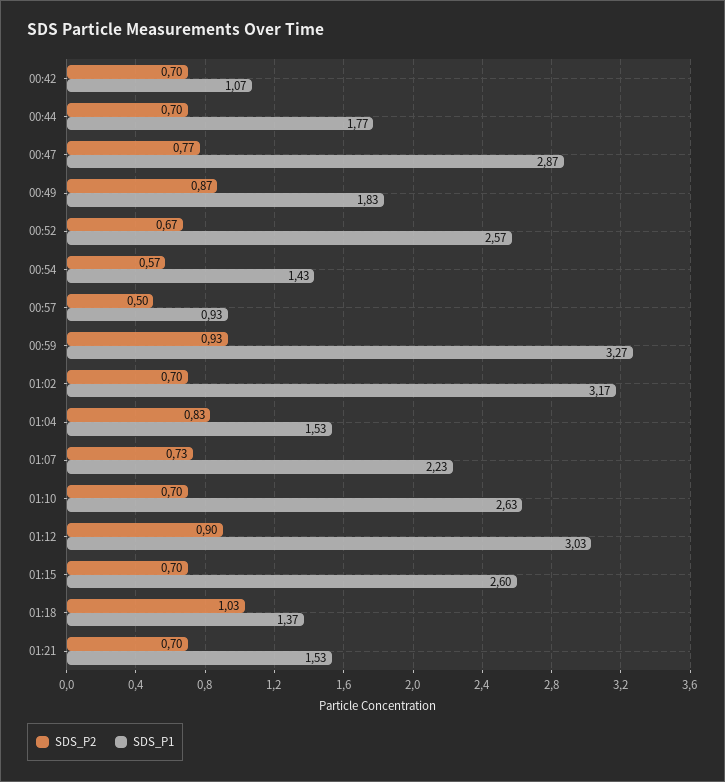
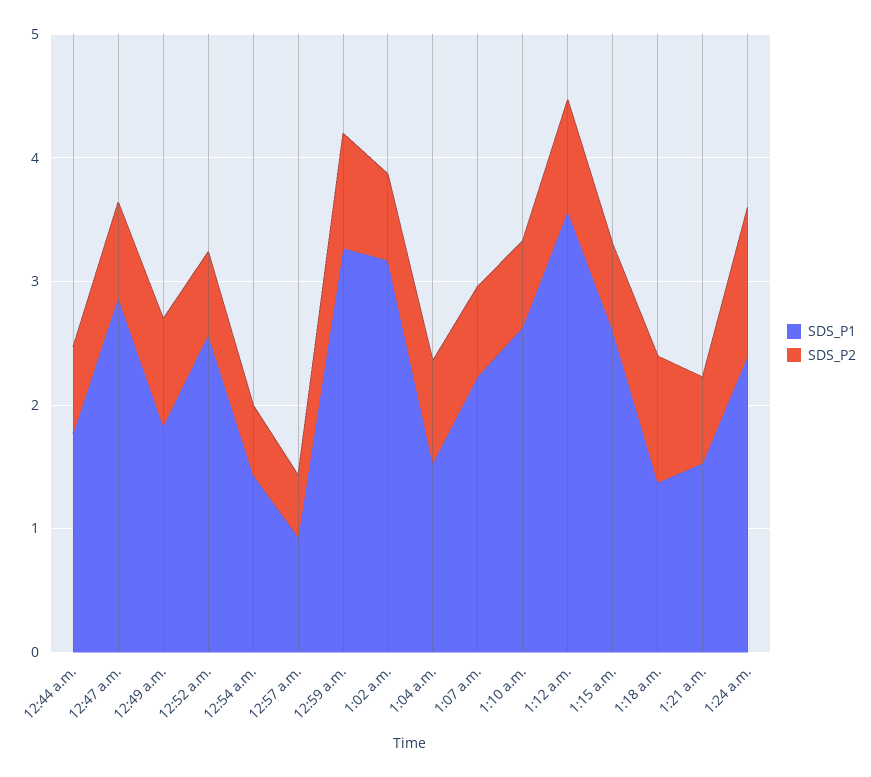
SDS_P2, 00:42: 0.7 -> none
SDS_P1, 00:42: 1.07 -> none
SDS_P1, 01:12: 3.03 -> 3.6
SDS_P1, 1:24 a.m.: none -> 2.4
SDS_P2, 1:24 a.m.: none -> 1.2

